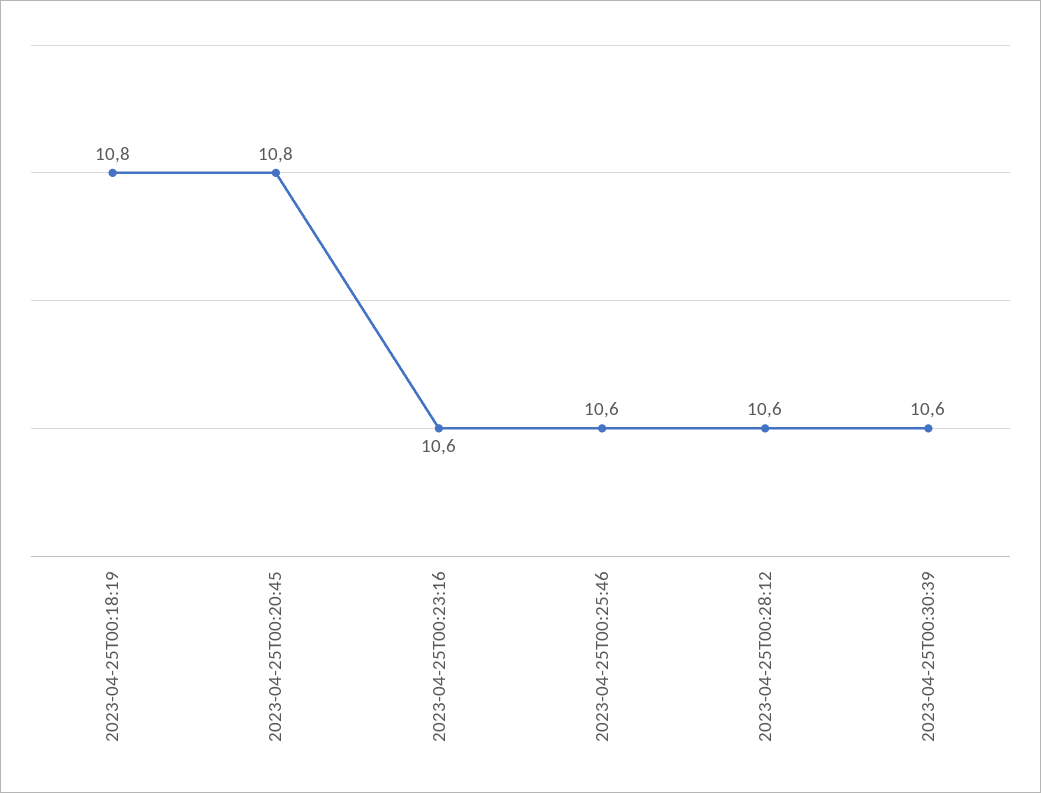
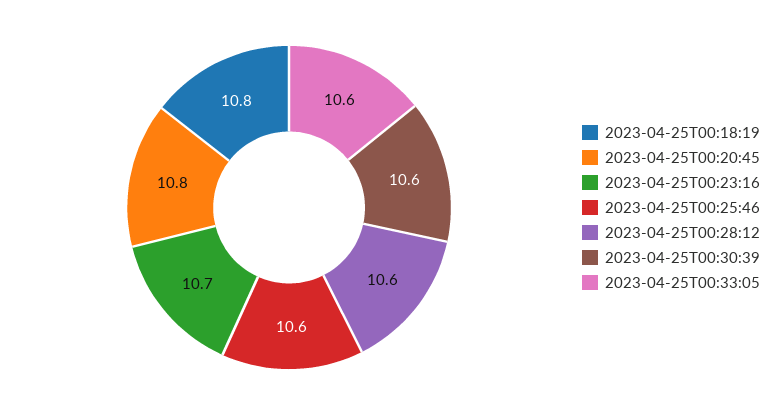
2023-04-25T00:23:16: 10.6 -> 10.7
2023-04-25T00:33:05: none -> 10.6

